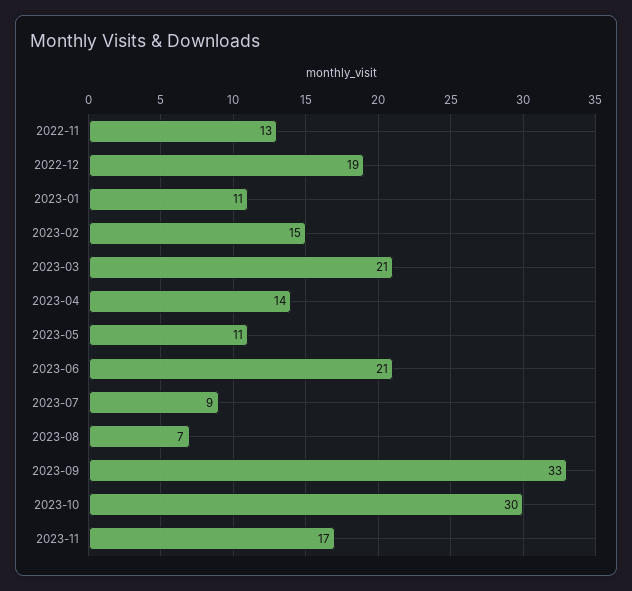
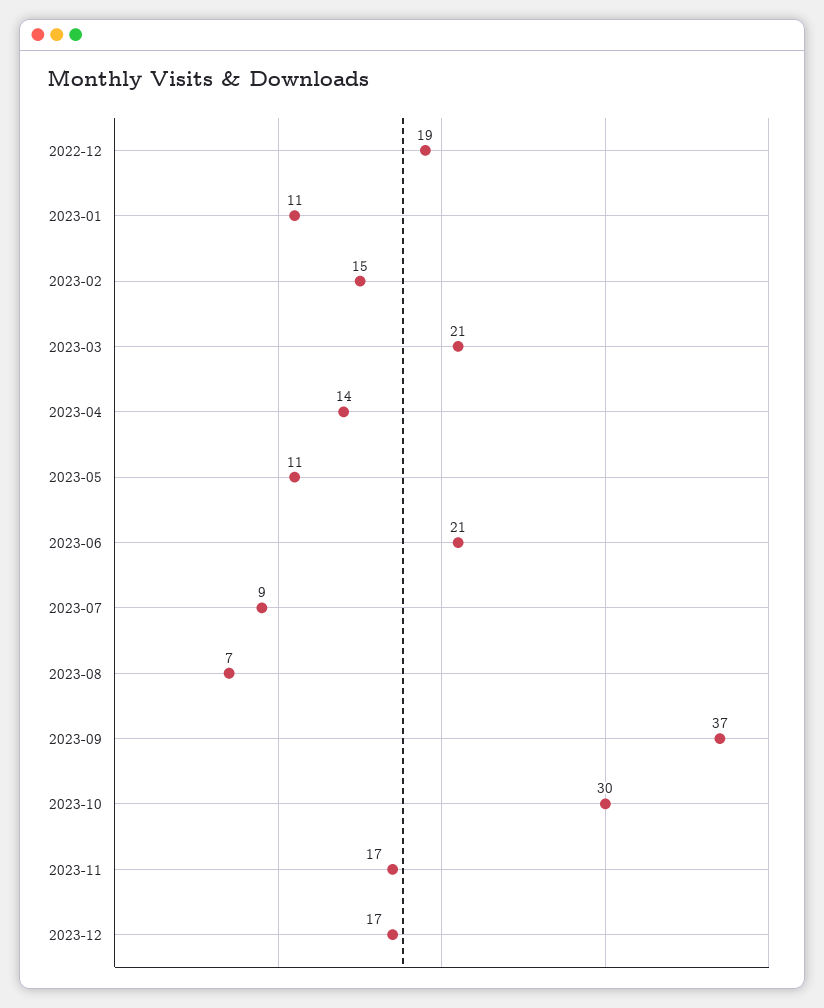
2022-11: 13 -> none
2023-09: 33 -> 37
2023-12: none -> 17

